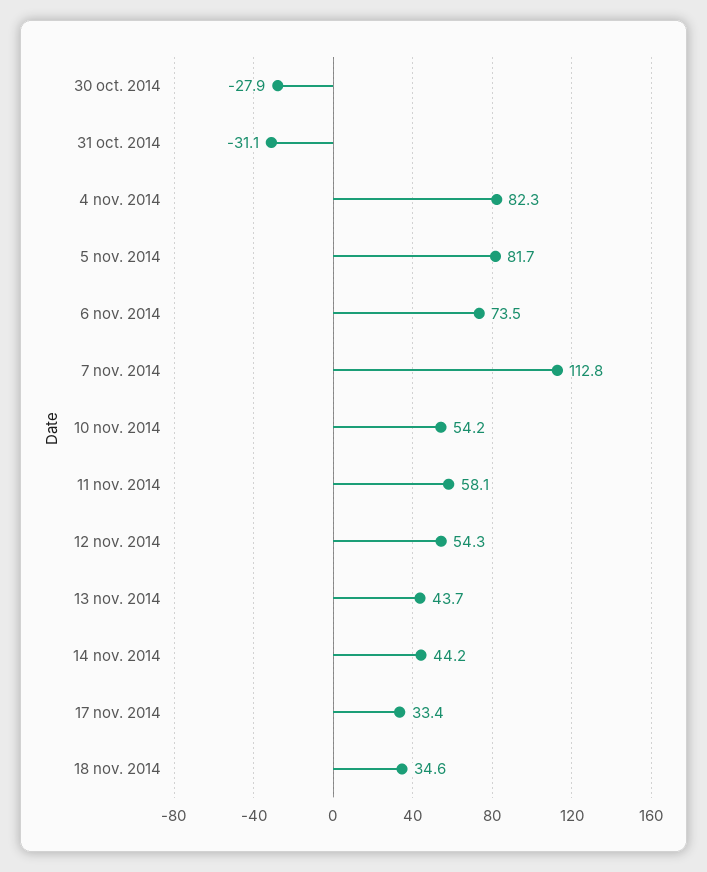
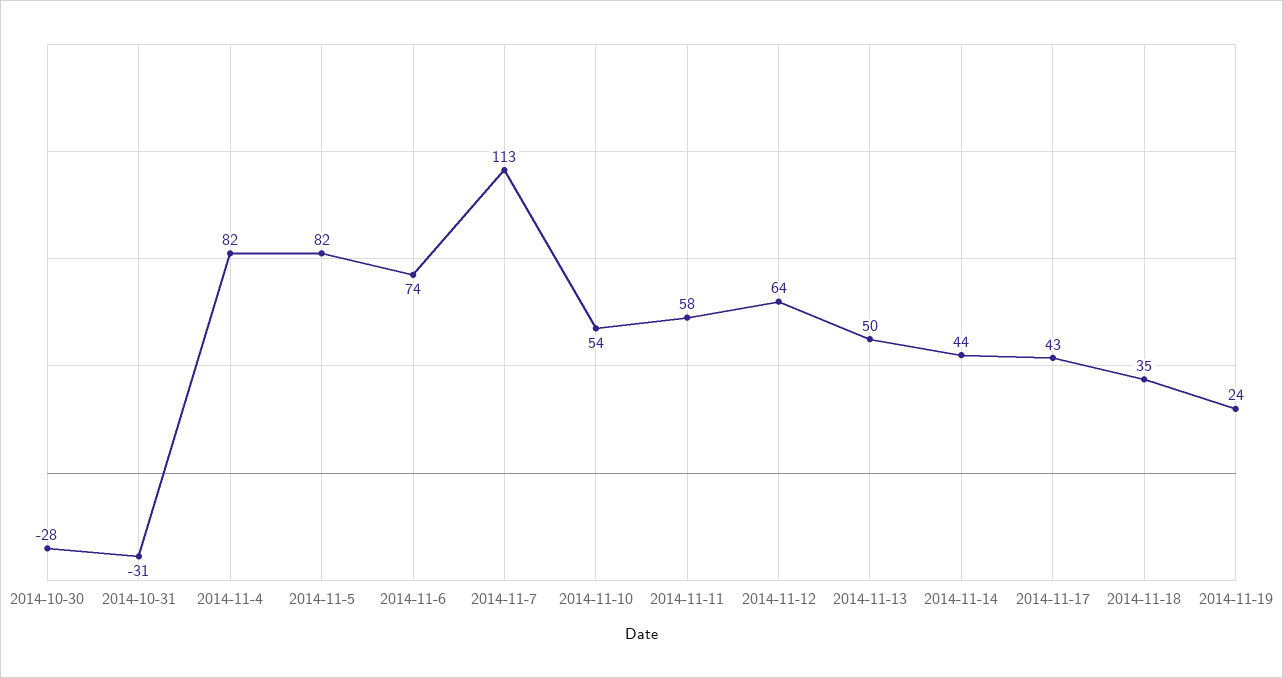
12 nov. 2014: 54.3 -> 64
13 nov. 2014: 43.7 -> 50
17 nov. 2014: 33.4 -> 43
2014-11-19: none -> 24

